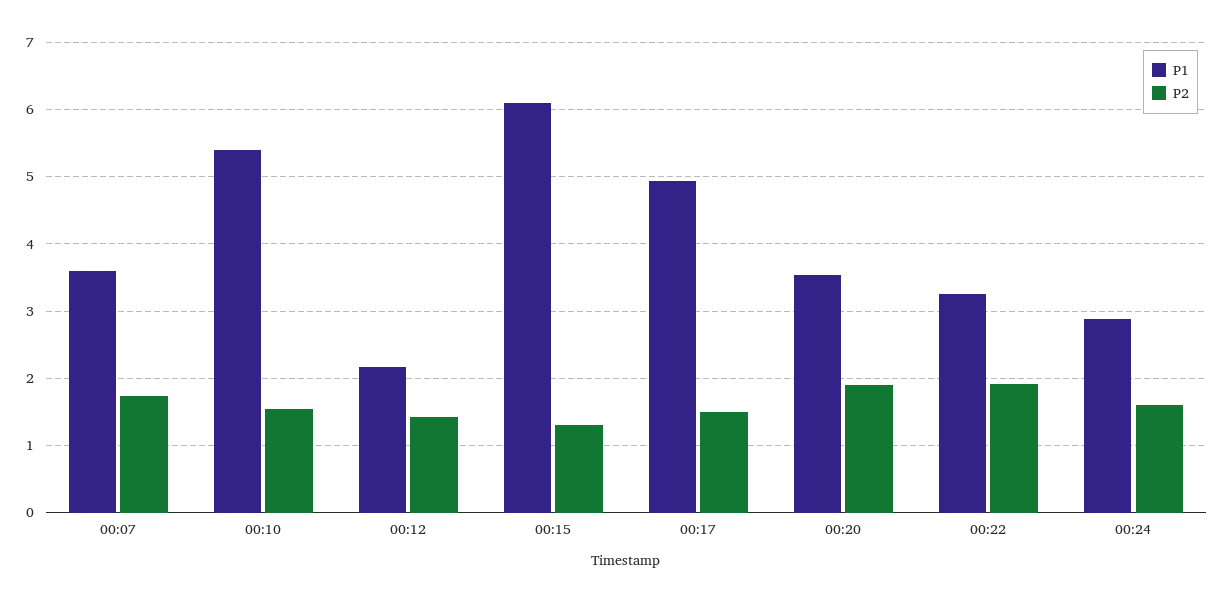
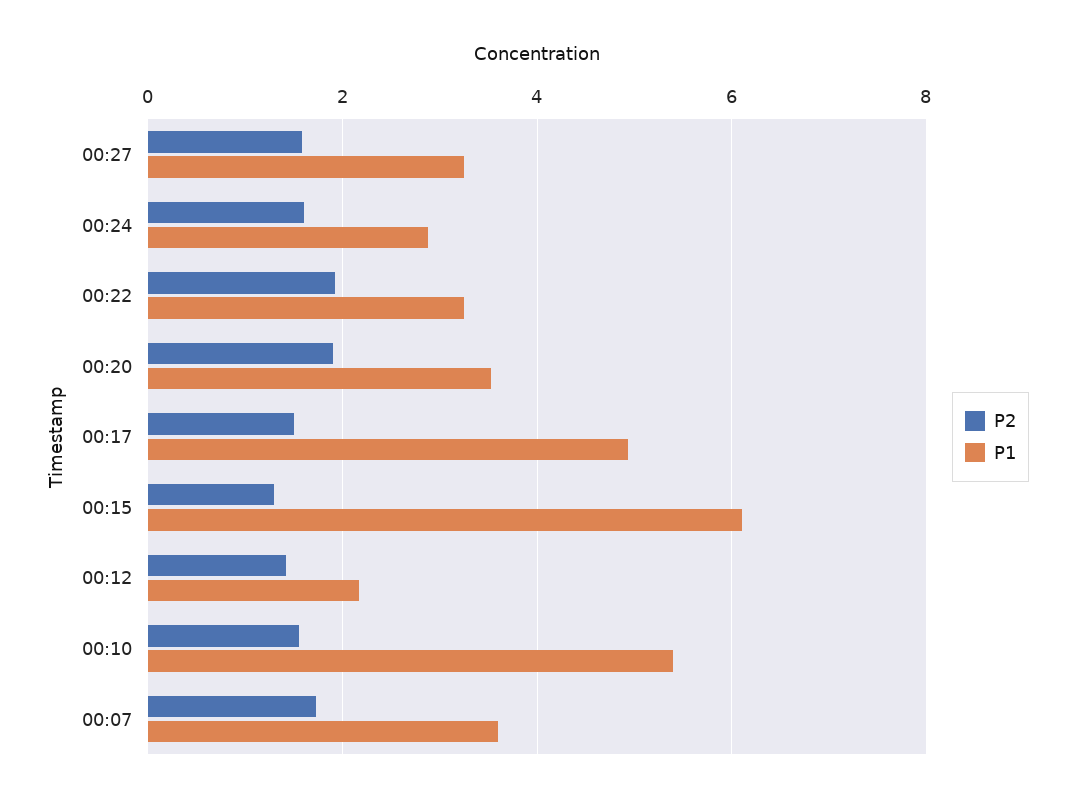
P2, 00:27: none -> 1.6
P1, 00:27: none -> 3.2

